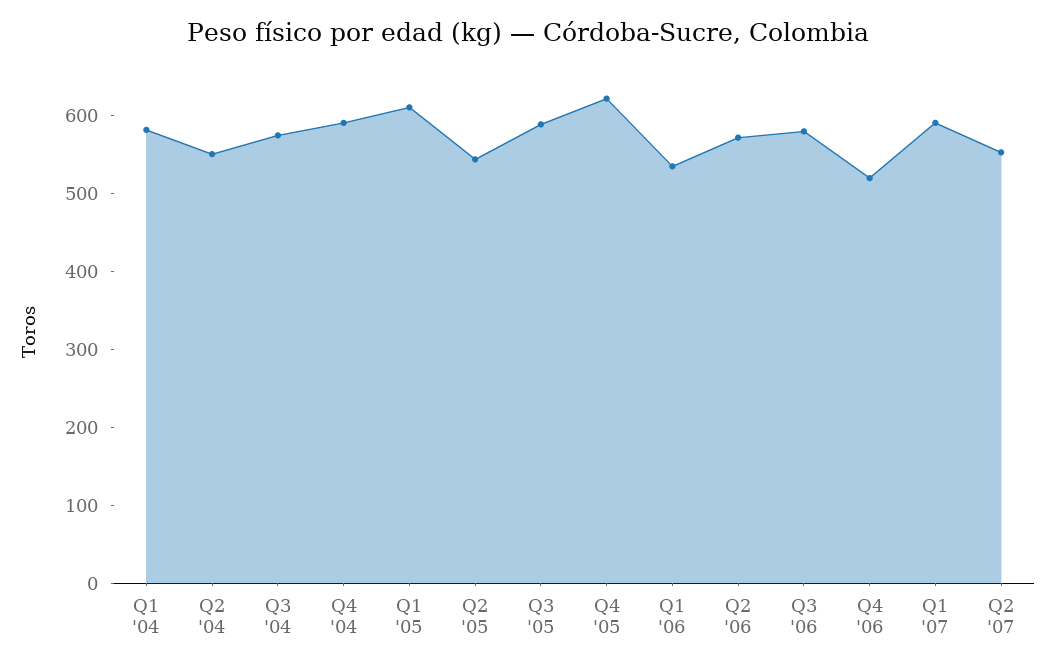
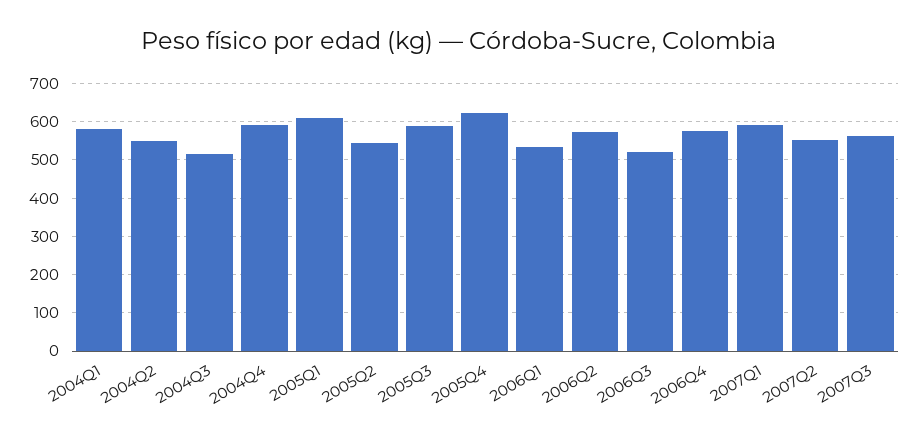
Q3 '04: 580 -> 520
Q3 '06: 580 -> 520
Q4 '06: 520 -> 580
2007Q3: none -> 560

